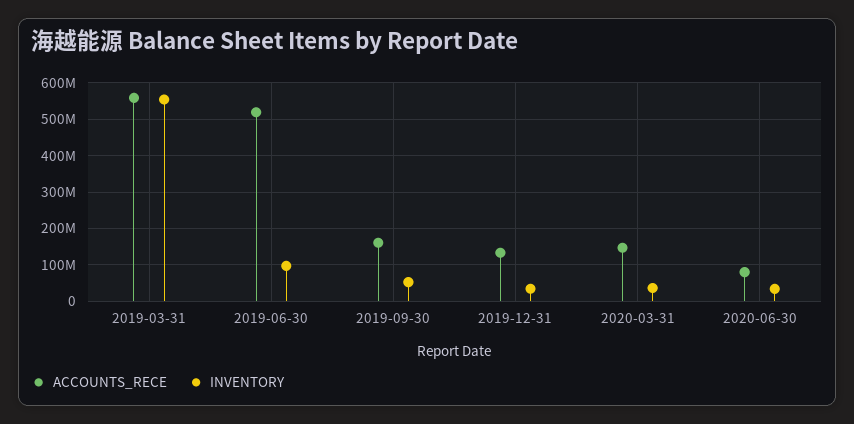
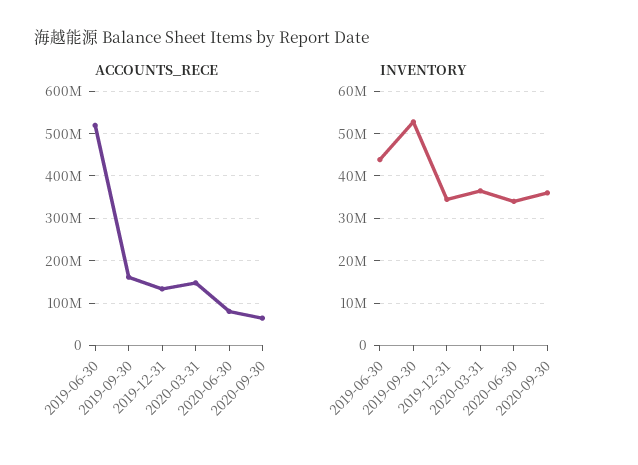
ACCOUNTS_RECE, 2019-03-31: 560000000 -> none
INVENTORY, 2019-03-31: 560000000 -> none
INVENTORY, 2019-06-30: 100000000 -> 44000000
ACCOUNTS_RECE, 2020-09-30: none -> 60000000
INVENTORY, 2020-09-30: none -> 36000000

